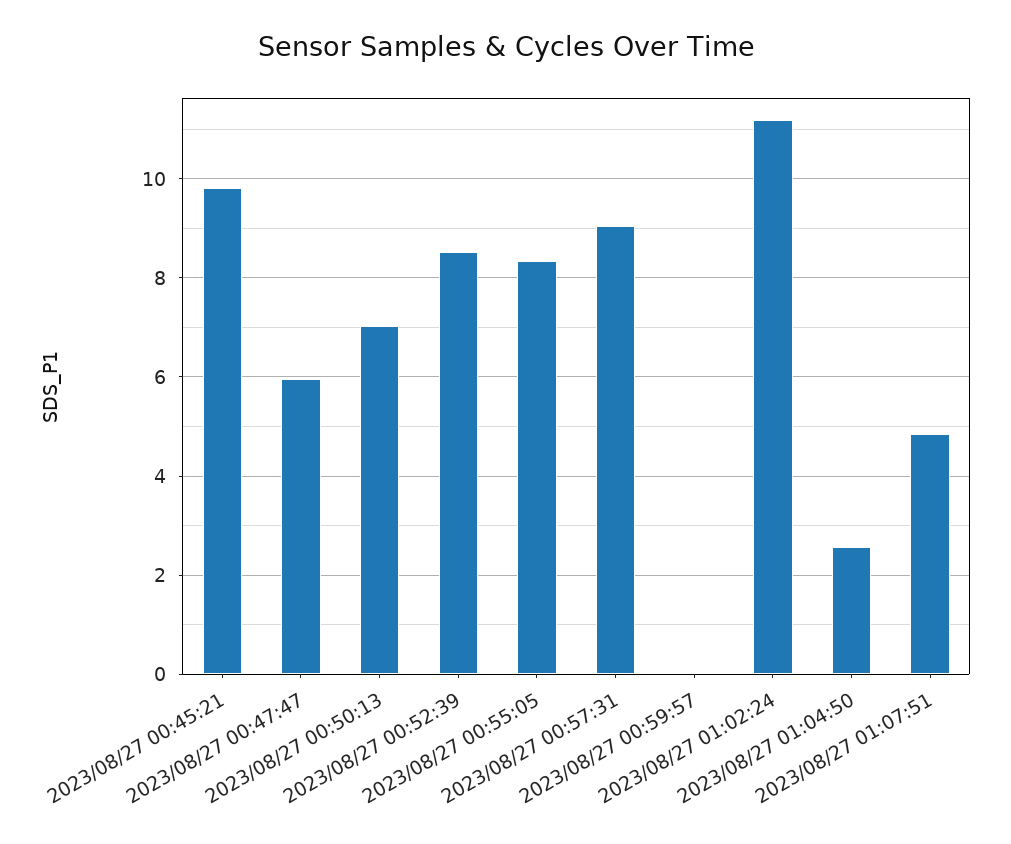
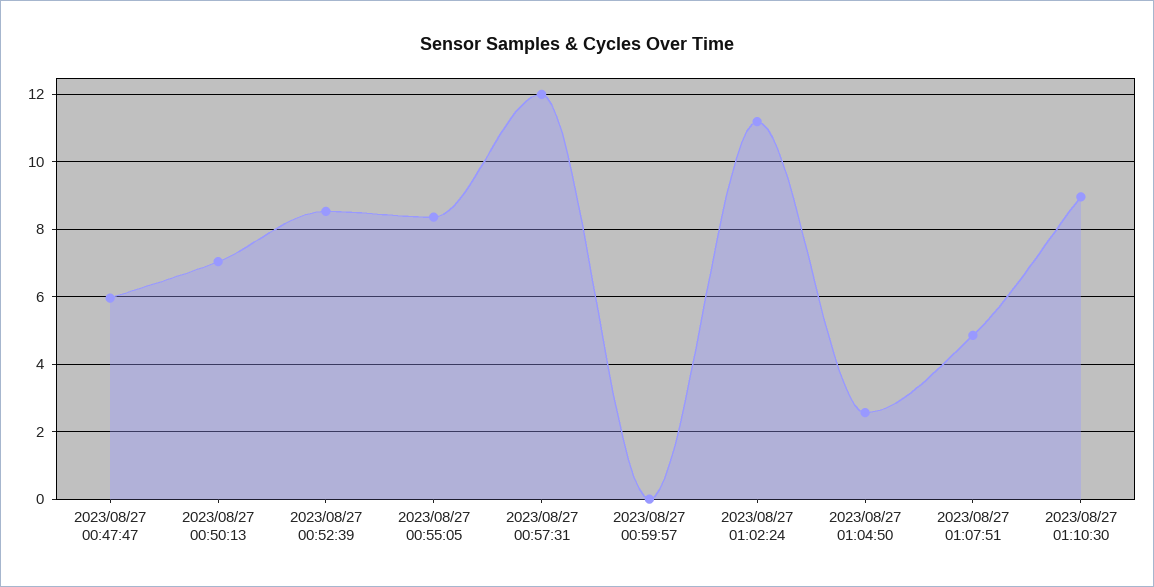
2023/08/27 00:45:21: 9.8 -> none
2023/08/27 00:57:31: 9 -> 12
2023/08/27 01:10:30: none -> 9

